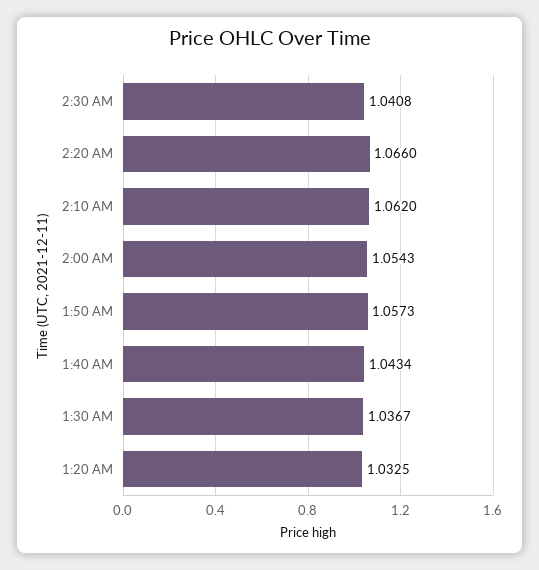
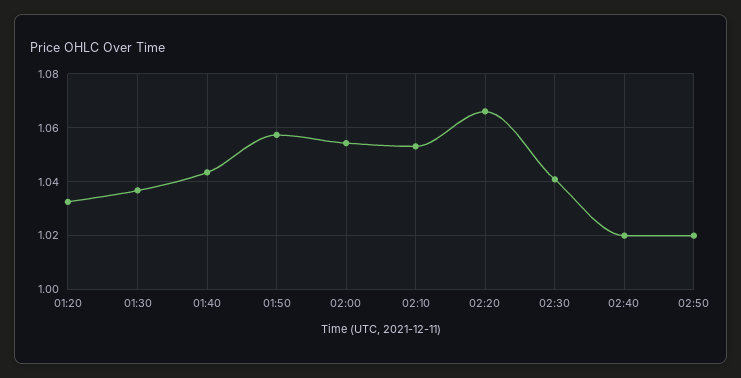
2:10 AM: 1.062 -> 1.0525
02:40: none -> 1.02
02:50: none -> 1.02

